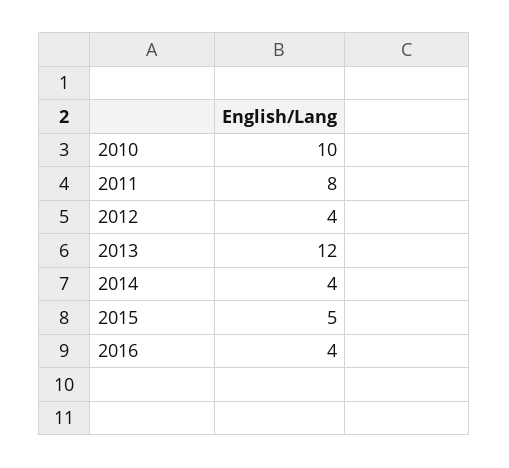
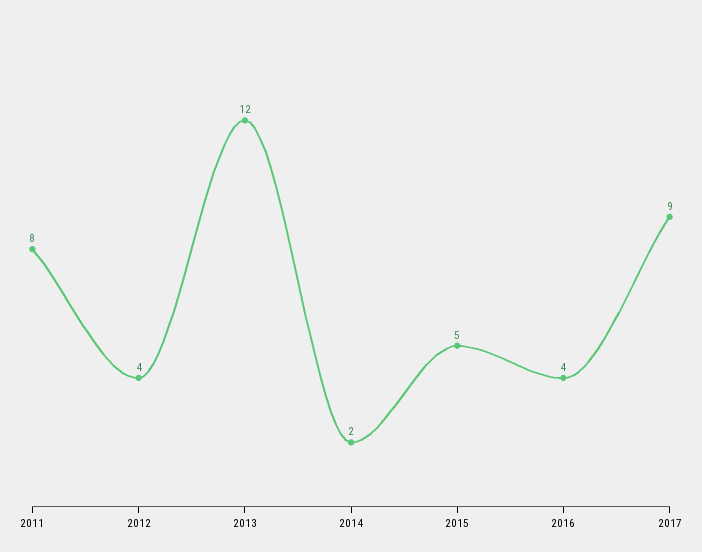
2010: 10 -> none
2014: 4 -> 2
2017: none -> 9

